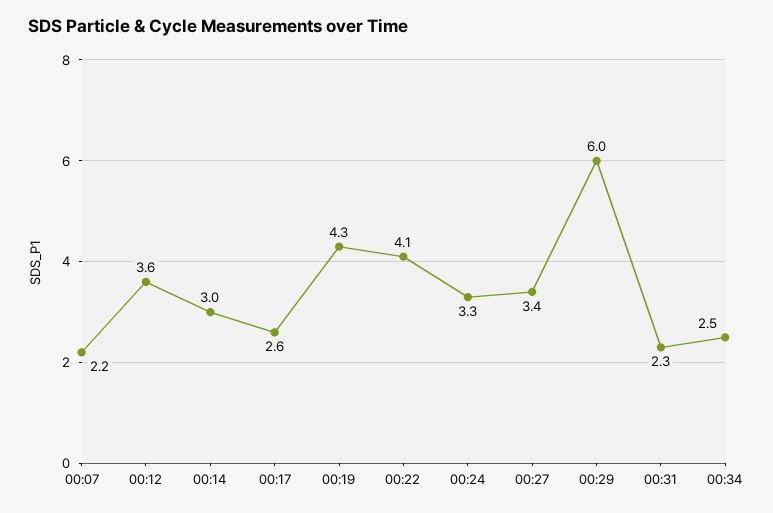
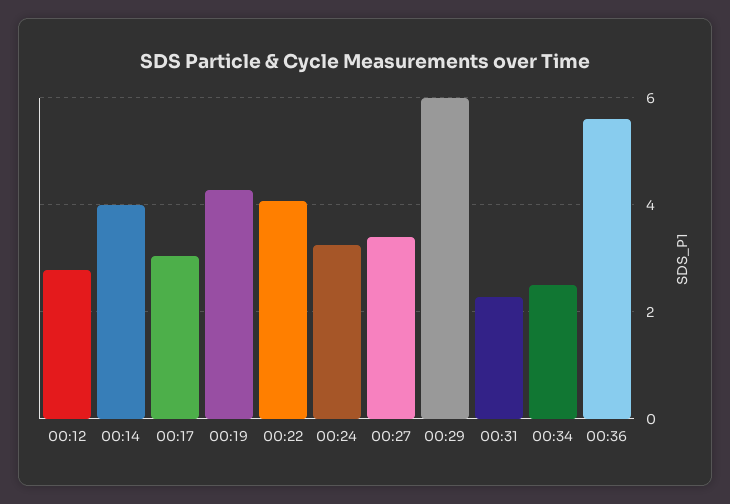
00:07: 2.2 -> none
00:12: 3.6 -> 2.8
00:14: 3 -> 4
00:17: 2.6 -> 3
00:36: none -> 5.6

